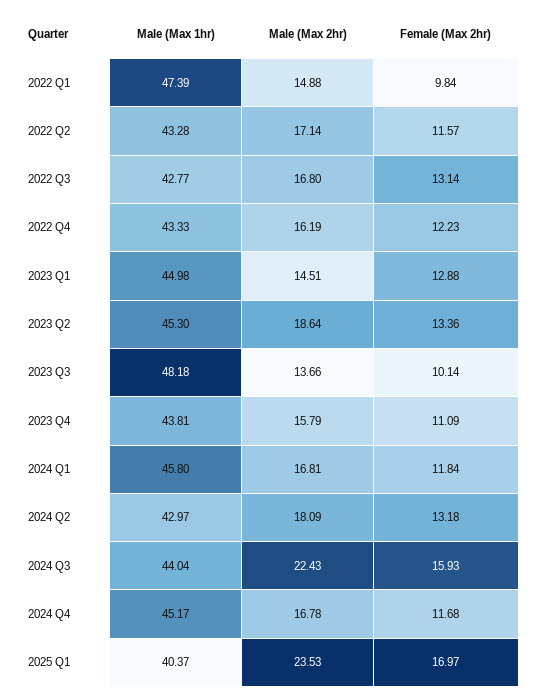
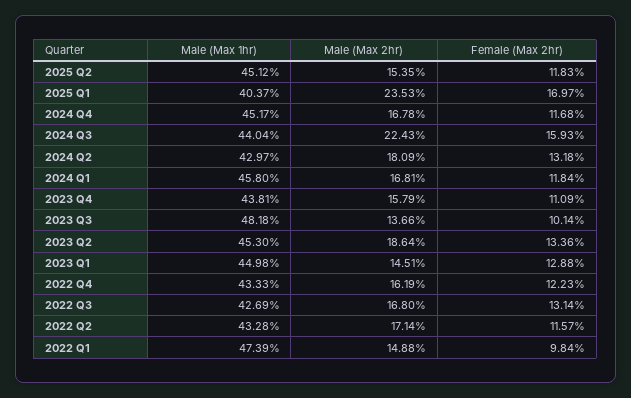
Male (Max 1hr), 2022 Q3: 42.77 -> 42.69
Male (Max 1hr), 2025 Q2: none -> 45.12
Male (Max 2hr), 2025 Q2: none -> 15.35
Female (Max 2hr), 2025 Q2: none -> 11.83

